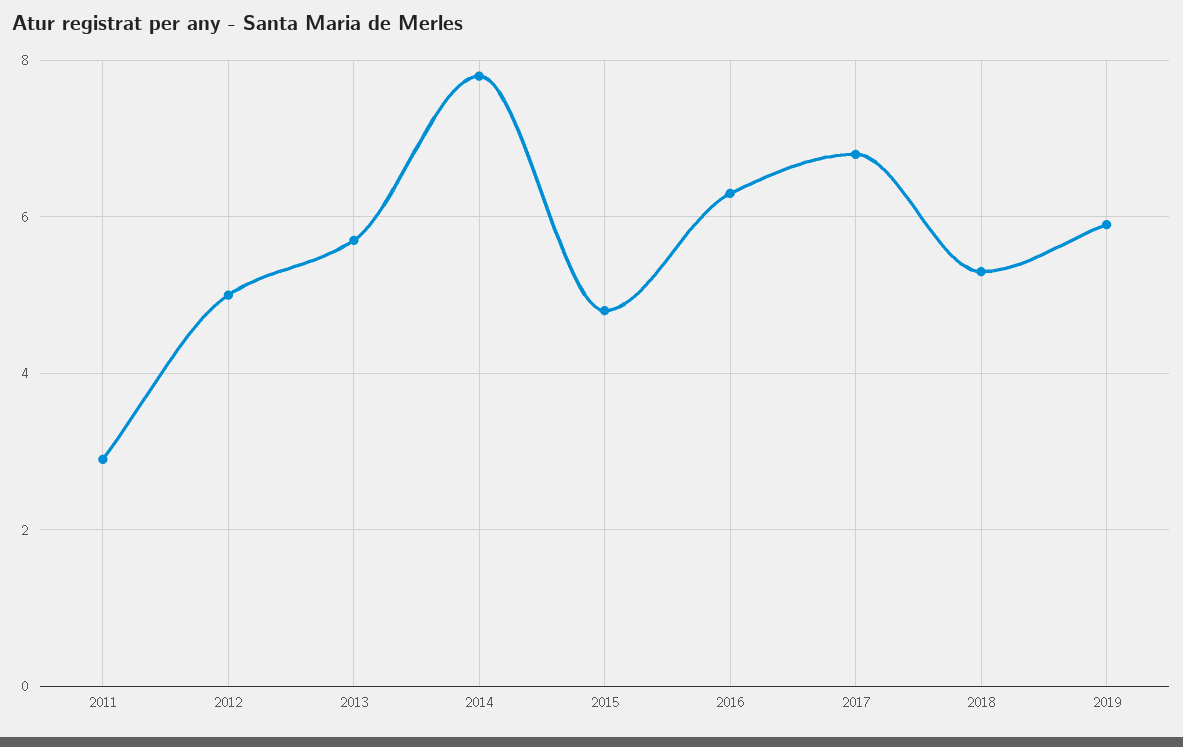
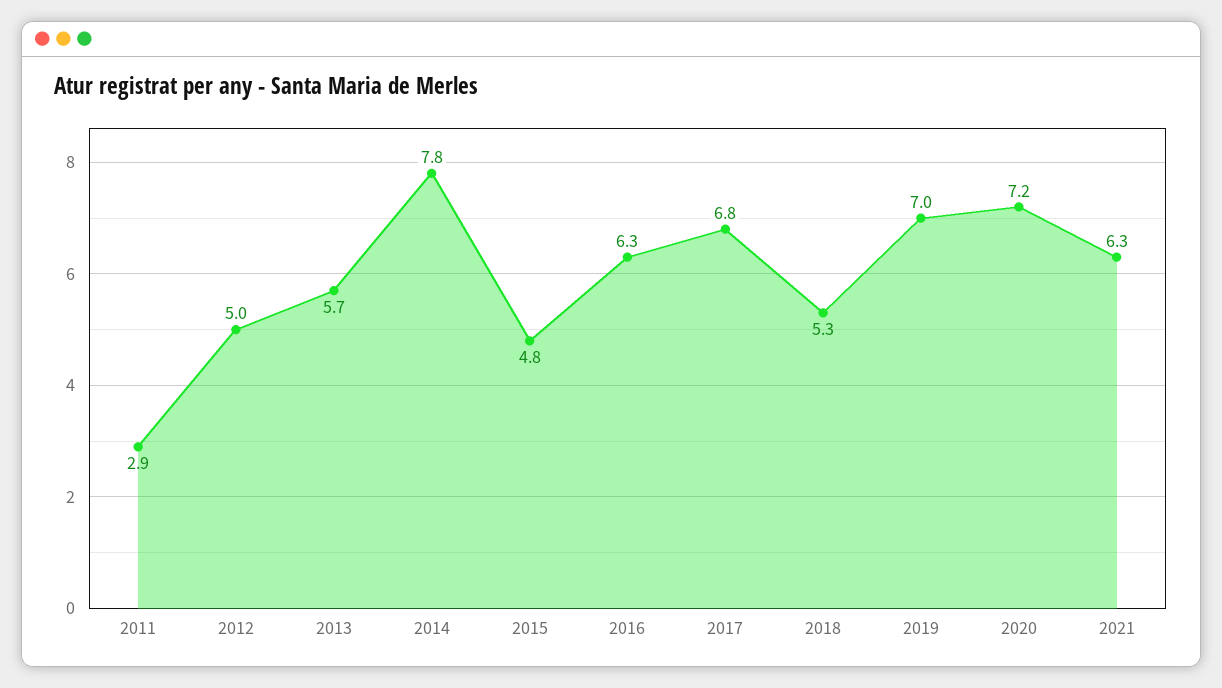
2019: 6 -> 7
2020: none -> 7.2
2021: none -> 6.3

